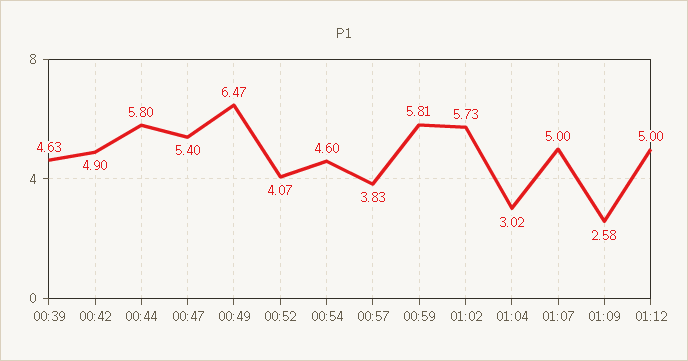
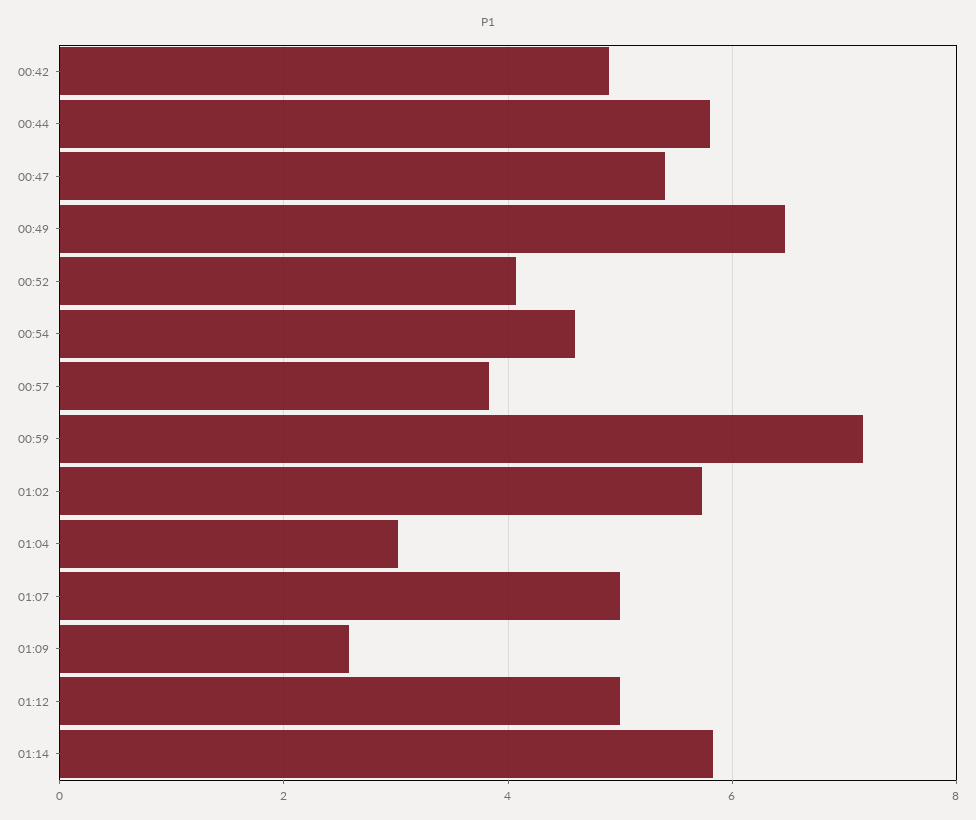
00:39: 4.63 -> none
00:59: 5.81 -> 7.2
01:14: none -> 5.8

